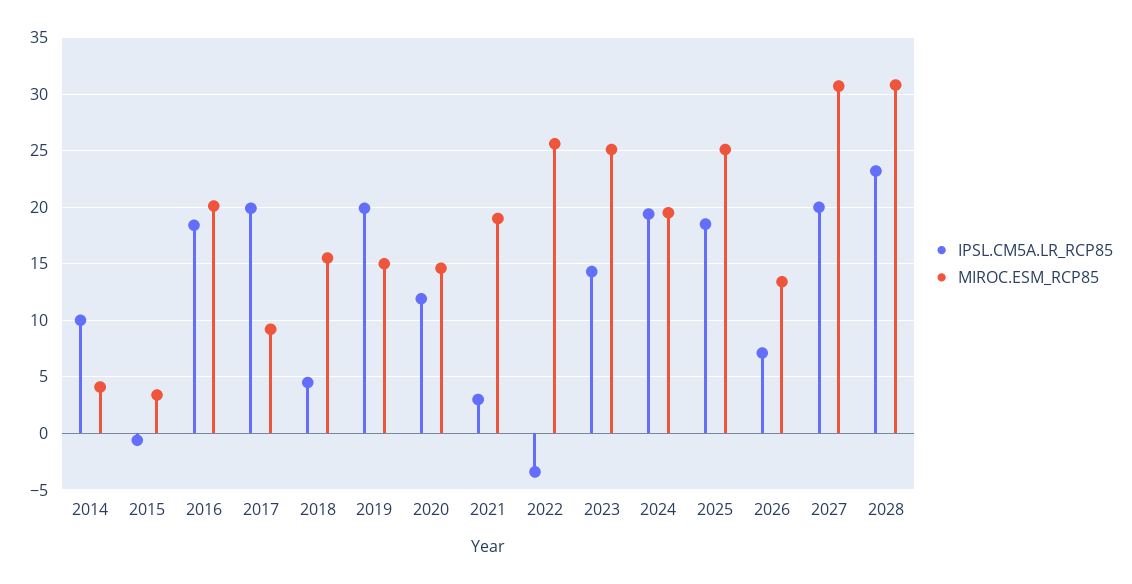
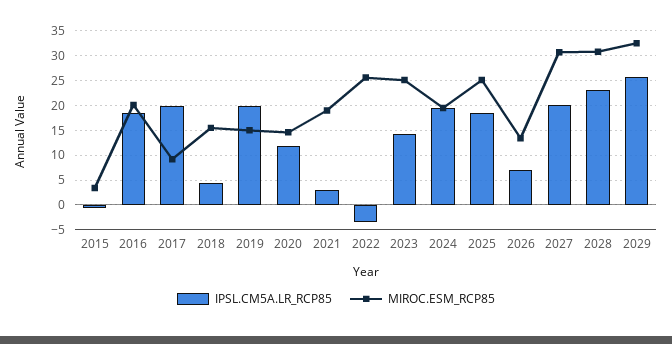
IPSL.CM5A.LR_RCP85, 2014: 10 -> none
MIROC.ESM_RCP85, 2014: 4 -> none
IPSL.CM5A.LR_RCP85, 2029: none -> 25
MIROC.ESM_RCP85, 2029: none -> 32.5

